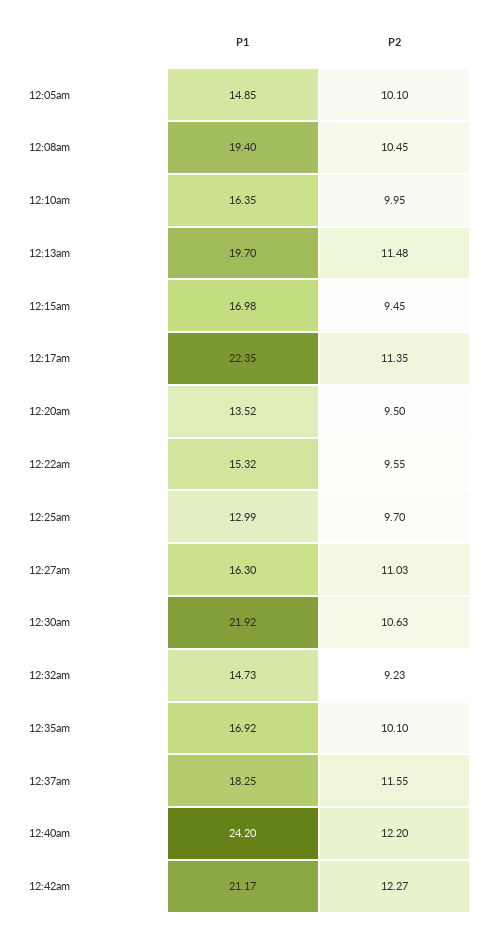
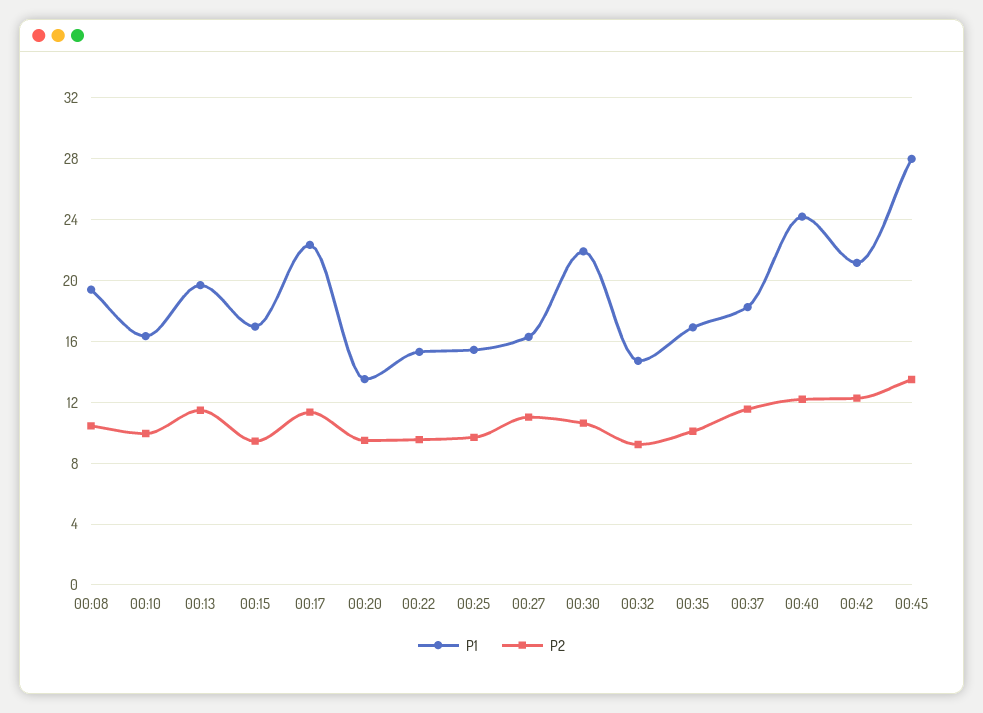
P1, 12:05am: 14.85 -> none
P2, 12:05am: 10.1 -> none
P1, 12:25am: 12.99 -> 15.5
P1, 00:45: none -> 28
P2, 00:45: none -> 13.5

